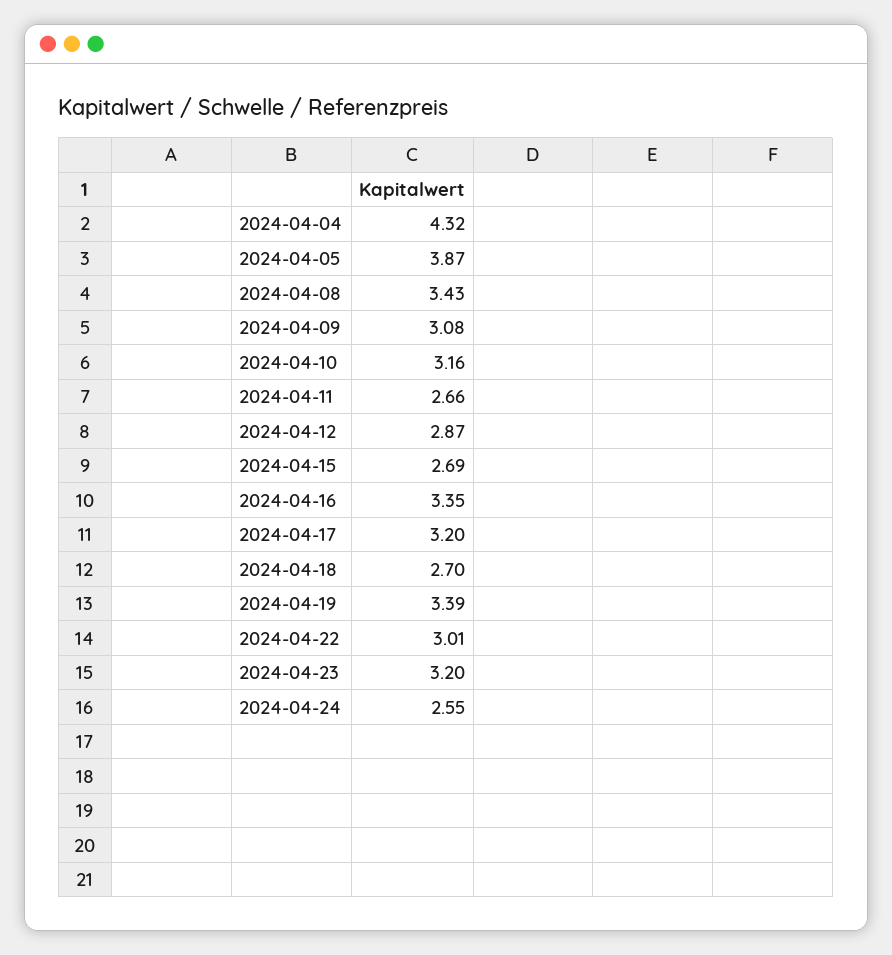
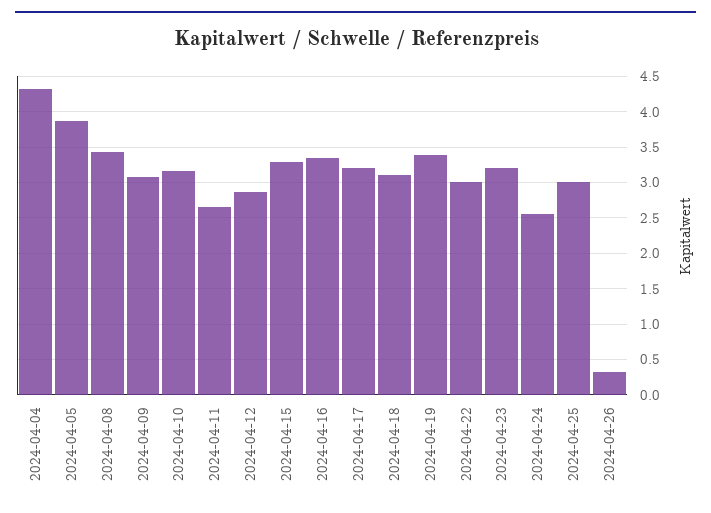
2024-04-15: 2.69 -> 3.3
2024-04-18: 2.7 -> 3.1
2024-04-25: none -> 3
2024-04-26: none -> 0.3

